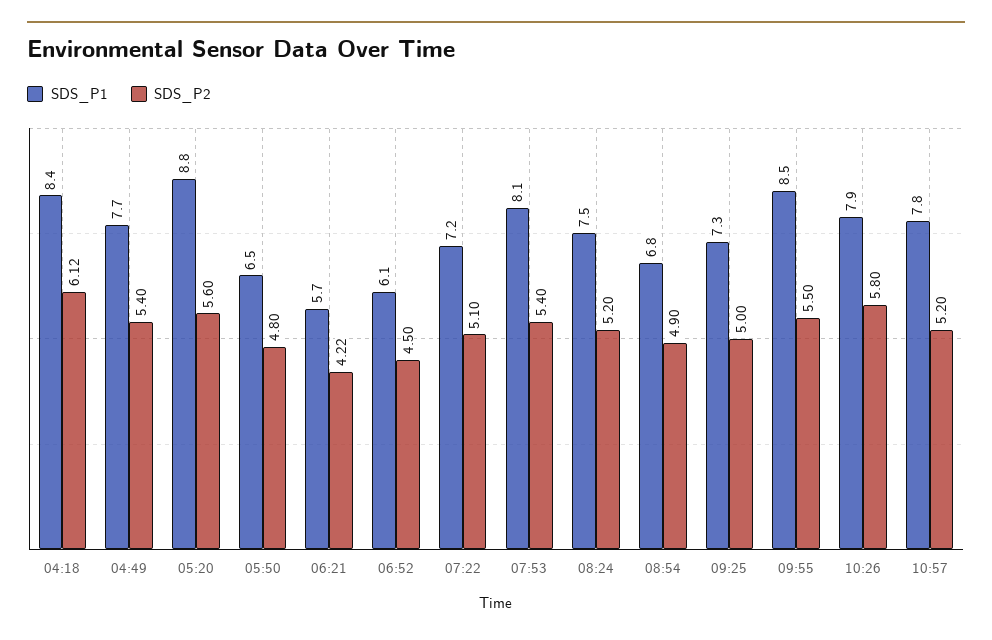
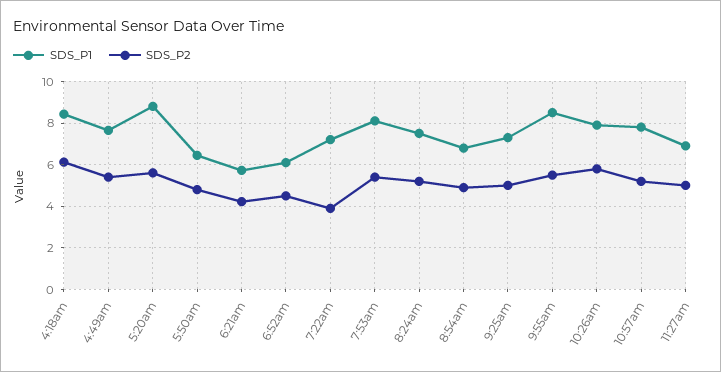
SDS_P2, 07:22: 5.1 -> 4
SDS_P1, 11:27am: none -> 7
SDS_P2, 11:27am: none -> 5

